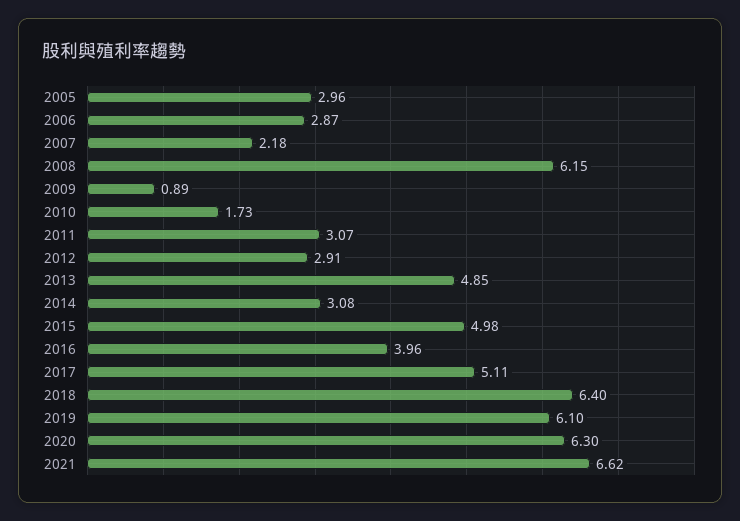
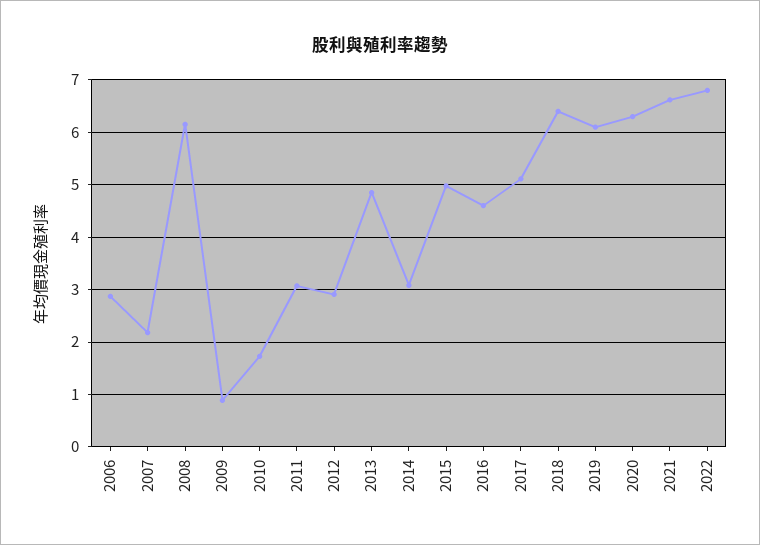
2005: 2.96 -> none
2016: 3.96 -> 4.6
2022: none -> 6.8

